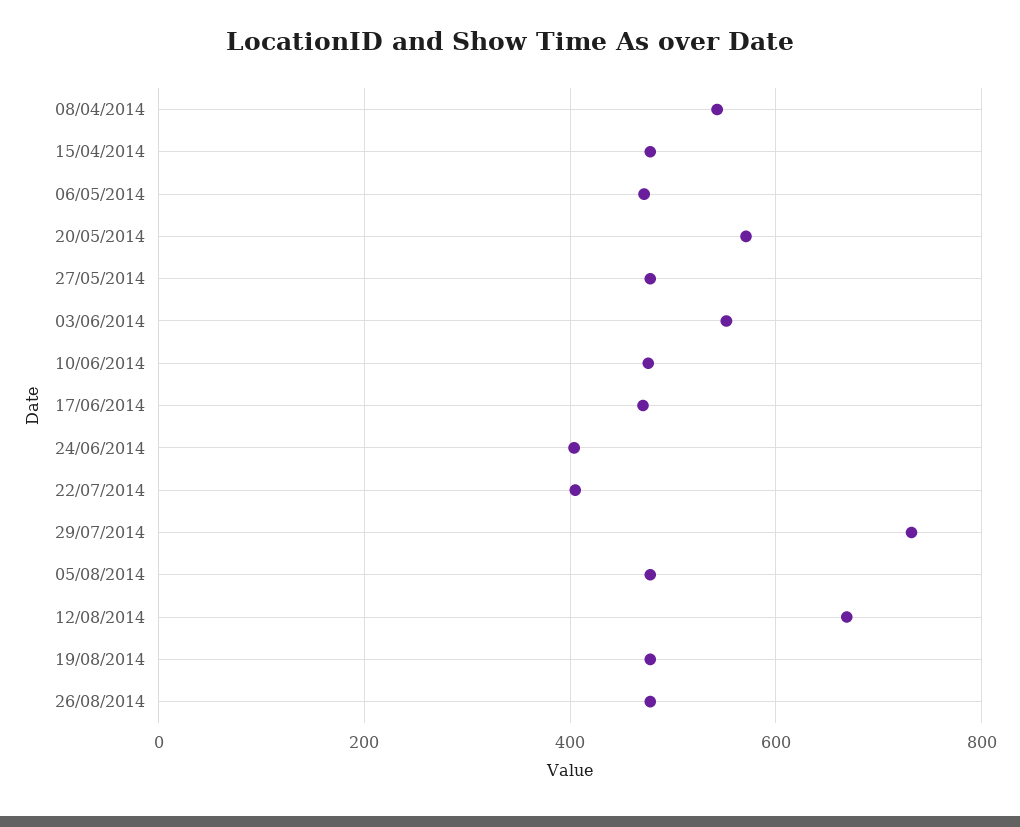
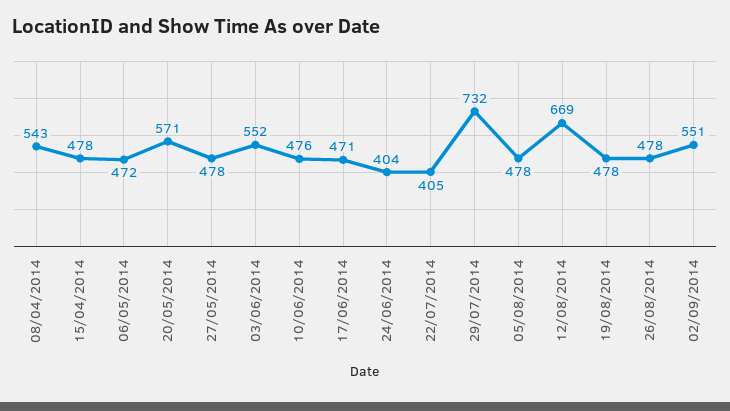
02/09/2014: none -> 551

